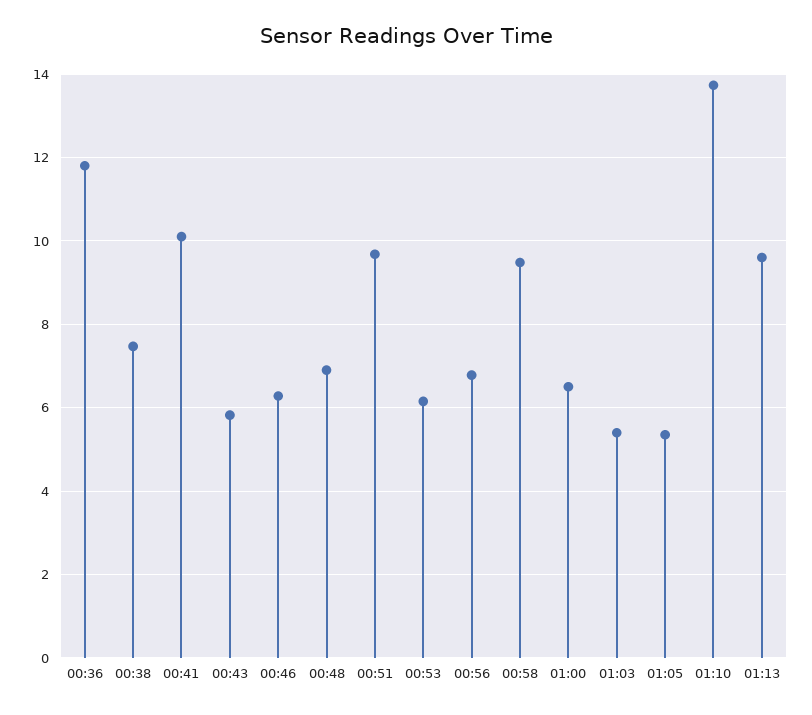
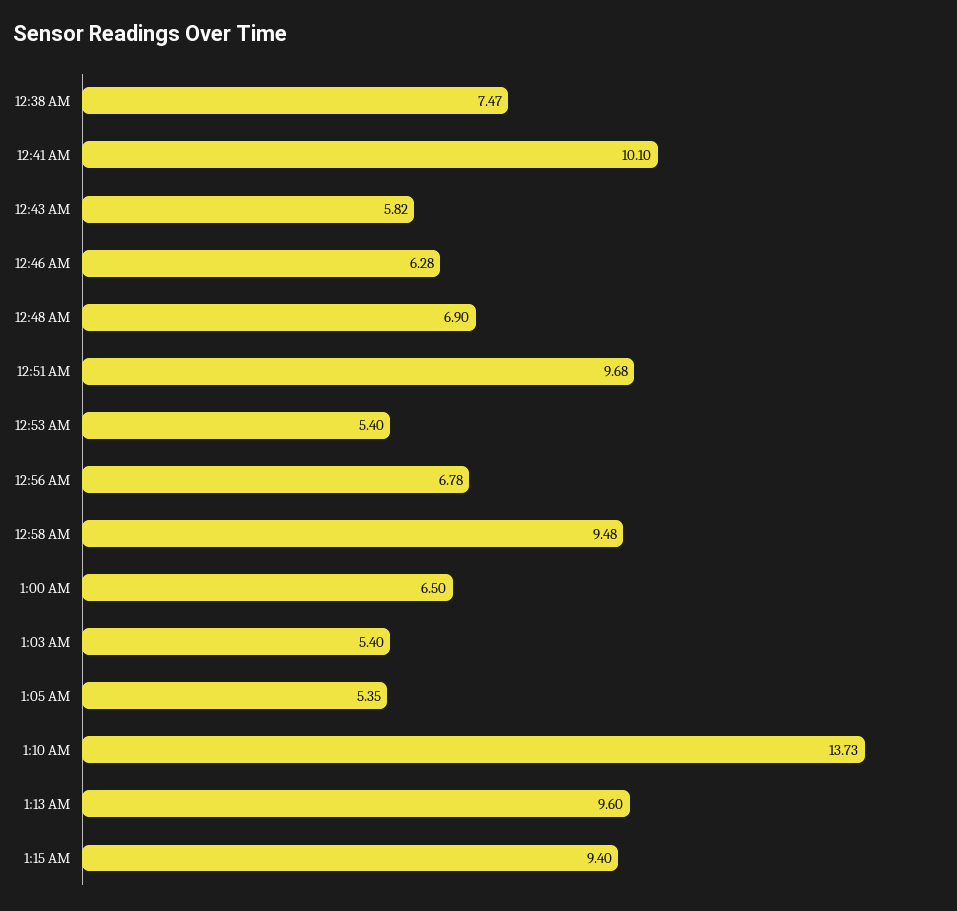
00:36: 11.8 -> none
00:53: 6.2 -> 5.4
1:15 AM: none -> 9.4

